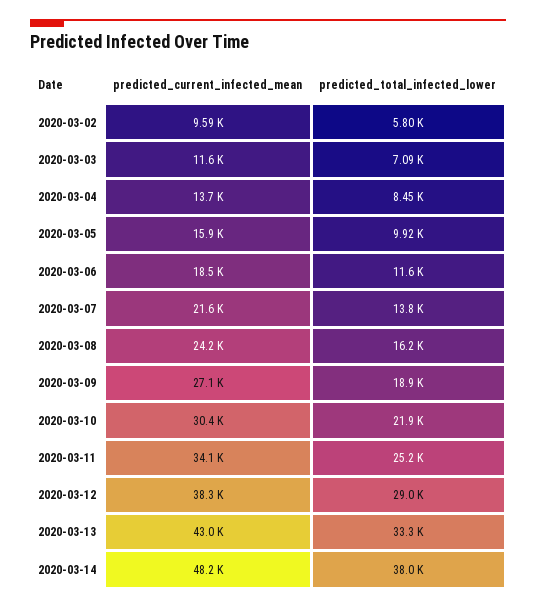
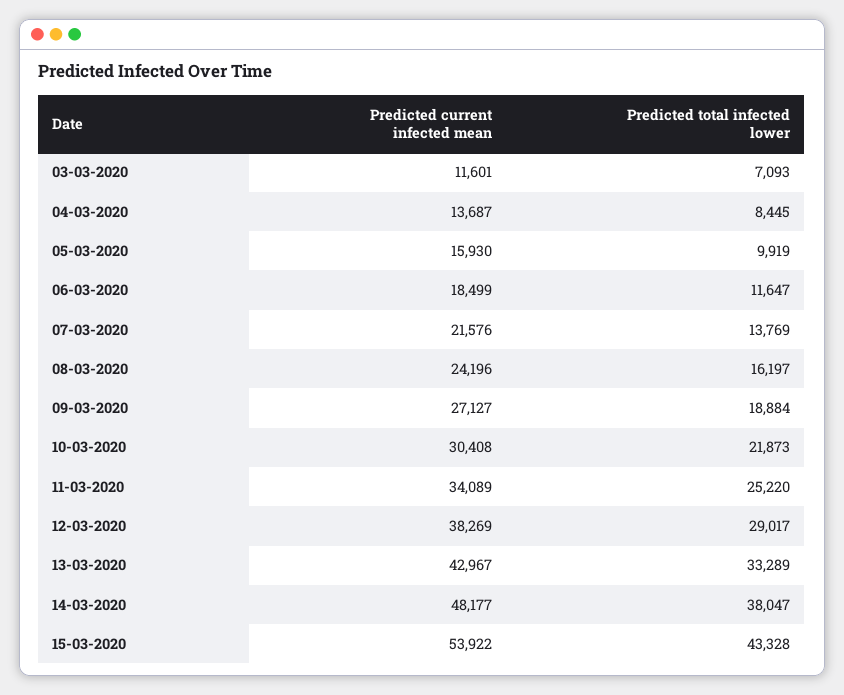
predicted_current_infected_mean, 2020-03-02: 9590 -> none
predicted_total_infected_lower, 2020-03-02: 5800 -> none
predicted_current_infected_mean, 15-03-2020: none -> 53922
predicted_total_infected_lower, 15-03-2020: none -> 43328

